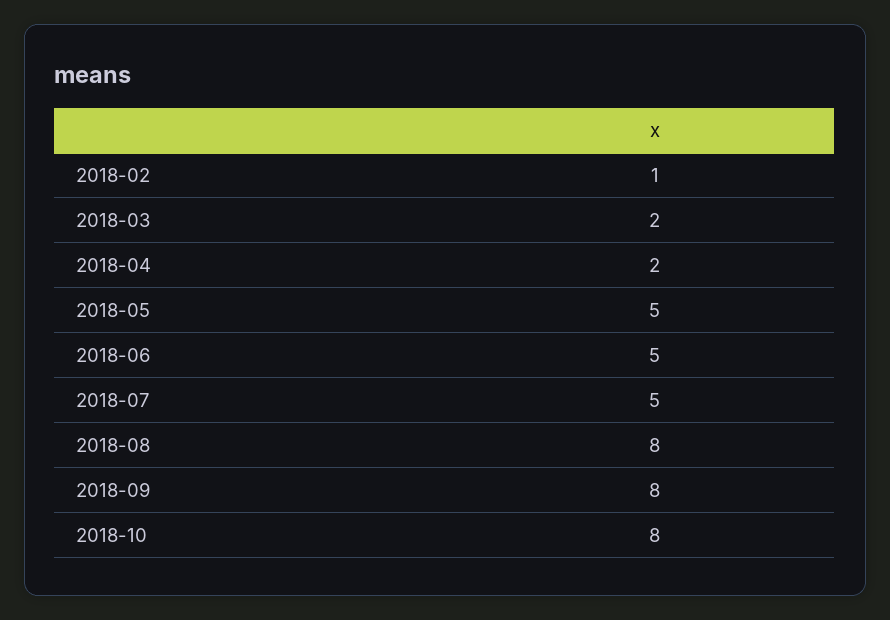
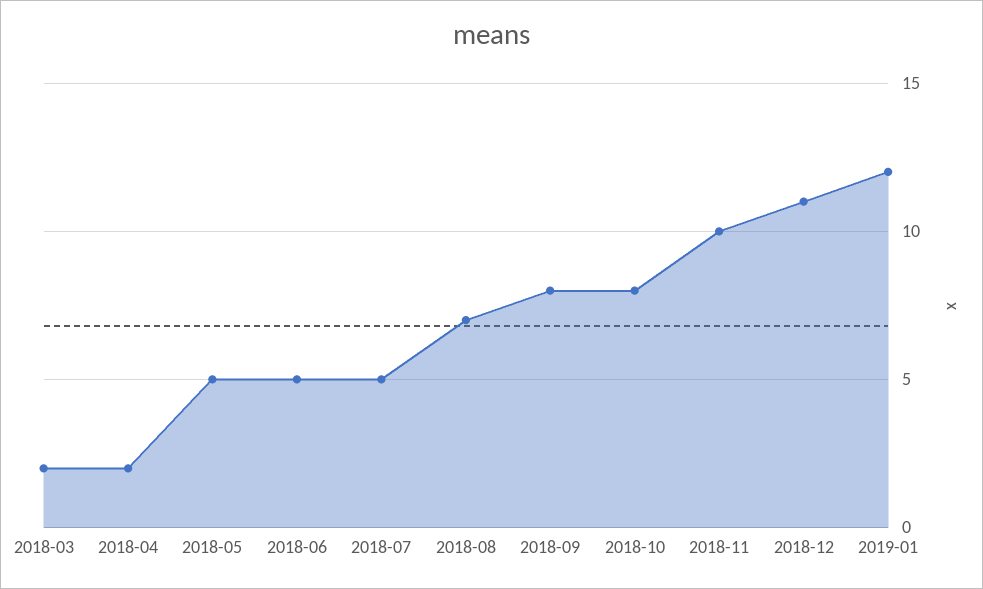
2018-02: 1 -> none
2018-08: 8 -> 7
2018-11: none -> 10
2018-12: none -> 11
2019-01: none -> 12

